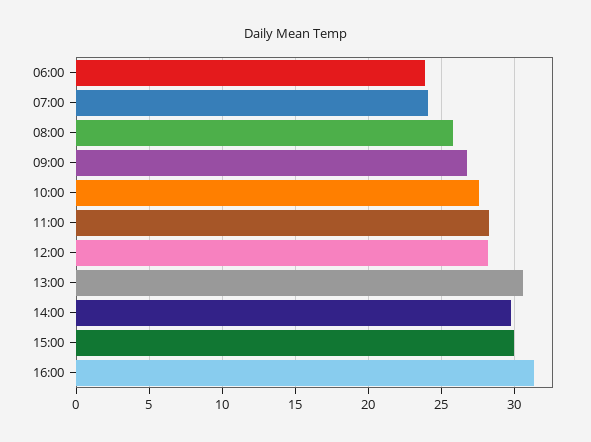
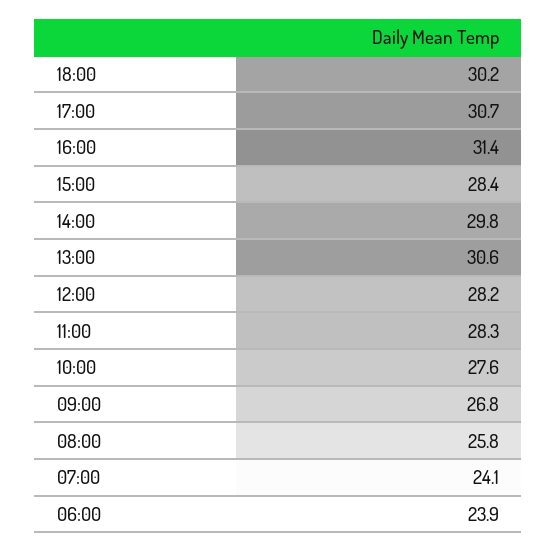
15:00: 30 -> 28.4
18:00: none -> 30.2
17:00: none -> 30.7

